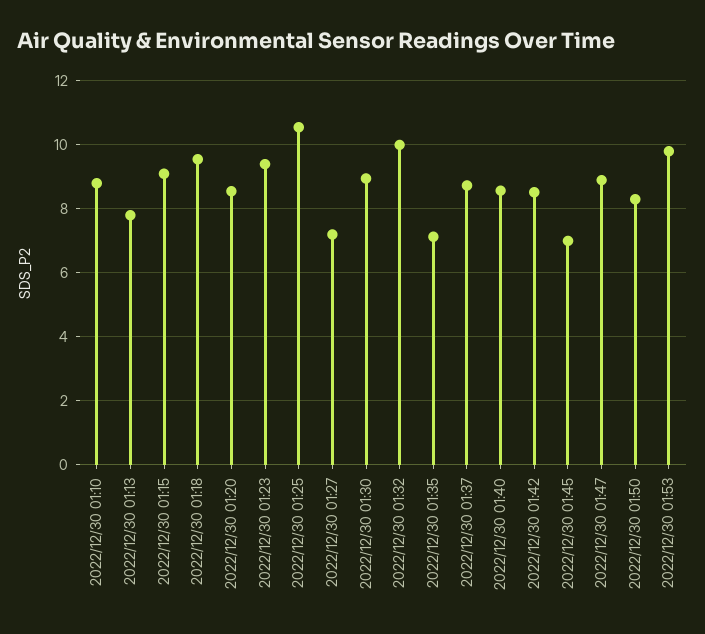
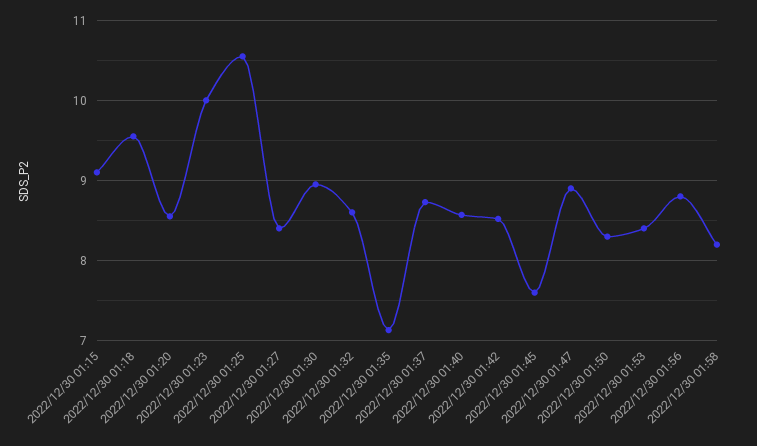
2022/12/30 01:10: 8.8 -> none
2022/12/30 01:13: 7.8 -> none
2022/12/30 01:23: 9.4 -> 10
2022/12/30 01:27: 7.2 -> 8.4
2022/12/30 01:32: 10 -> 8.6
2022/12/30 01:45: 7 -> 7.6
2022/12/30 01:53: 9.8 -> 8.4
2022/12/30 01:56: none -> 8.8
2022/12/30 01:58: none -> 8.2

